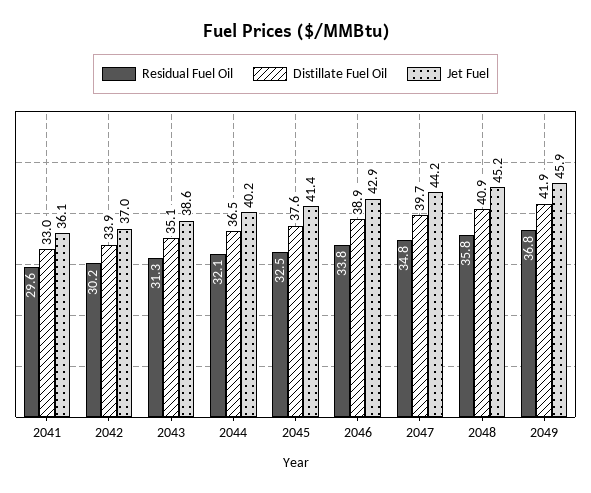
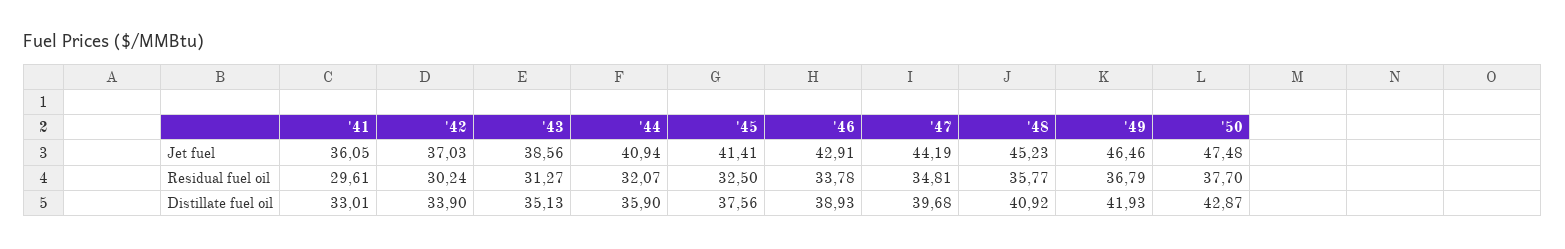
Distillate Fuel Oil, 2044: 36.5 -> 35.9
Jet Fuel, 2044: 40.2 -> 40.94
Jet Fuel, 2049: 45.9 -> 46.46
Jet Fuel, '50: none -> 47.48
Residual Fuel Oil, '50: none -> 37.7
Distillate Fuel Oil, '50: none -> 42.87

